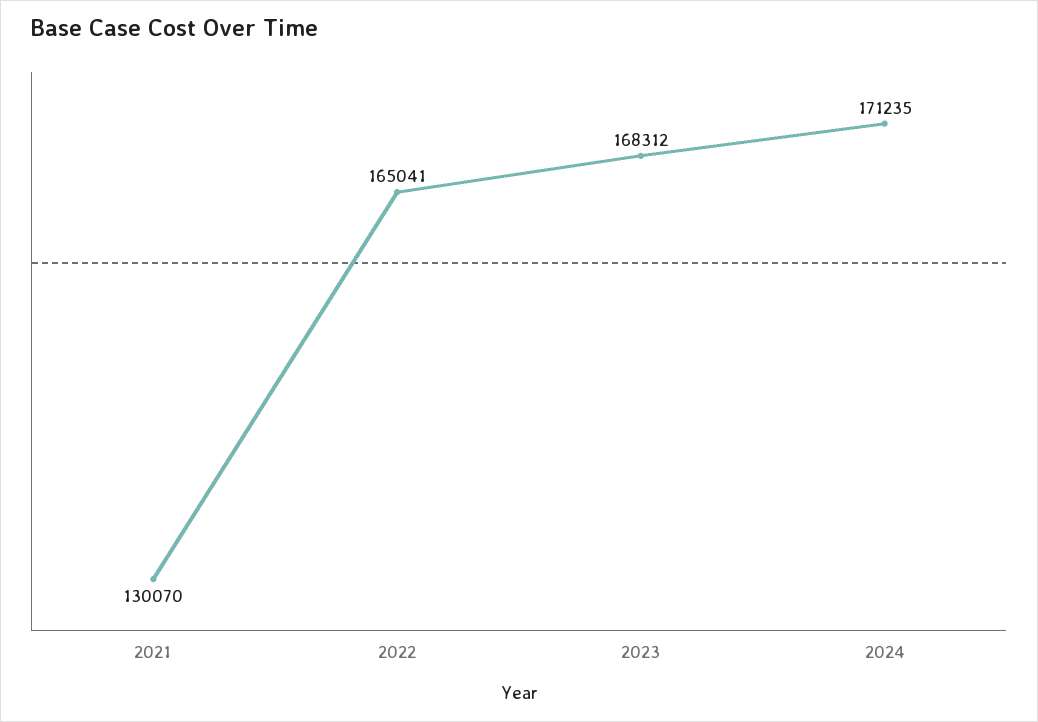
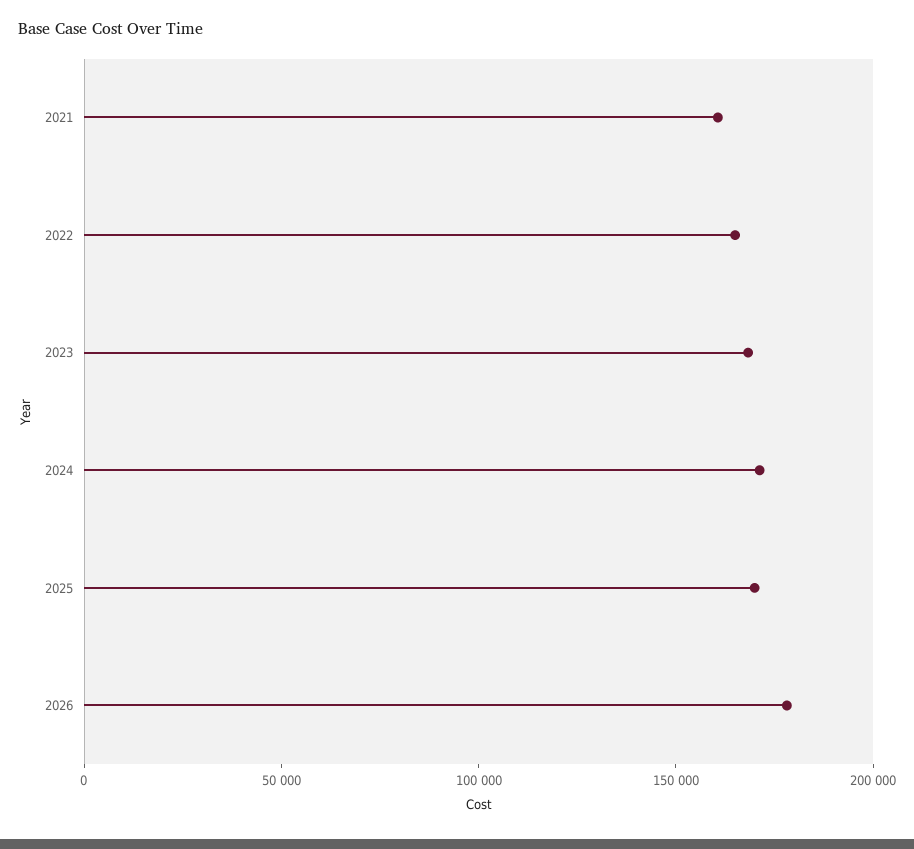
2021: 130070 -> 160000
2025: none -> 170000
2026: none -> 180000

